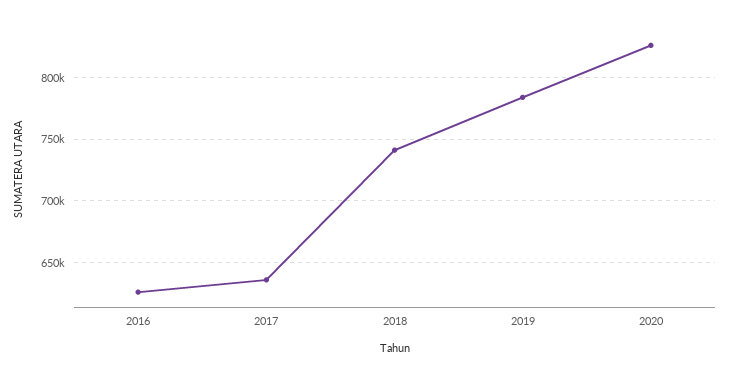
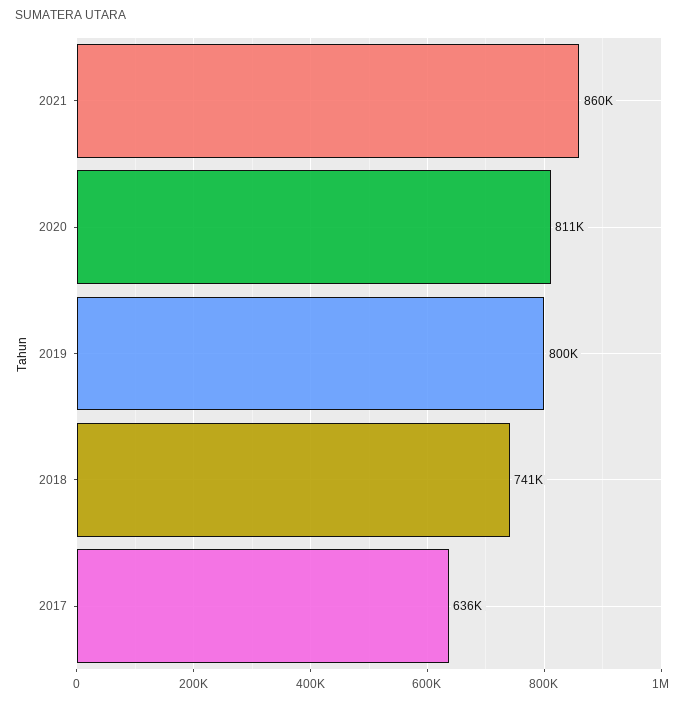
2016: 625000 -> none
2019: 785000 -> 800000
2020: 825000 -> 811000
2021: none -> 860000

